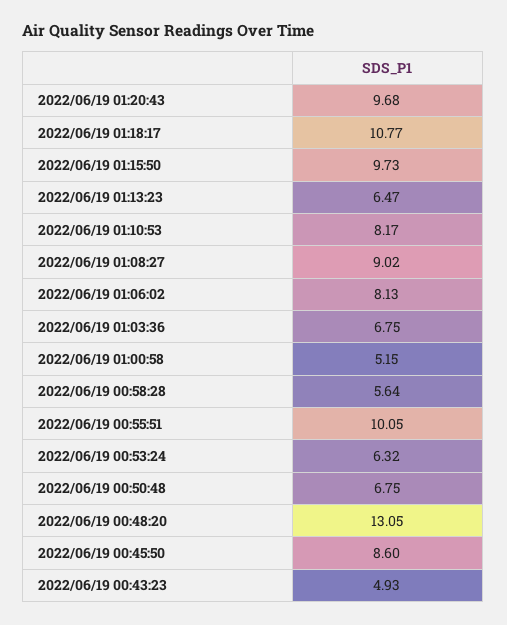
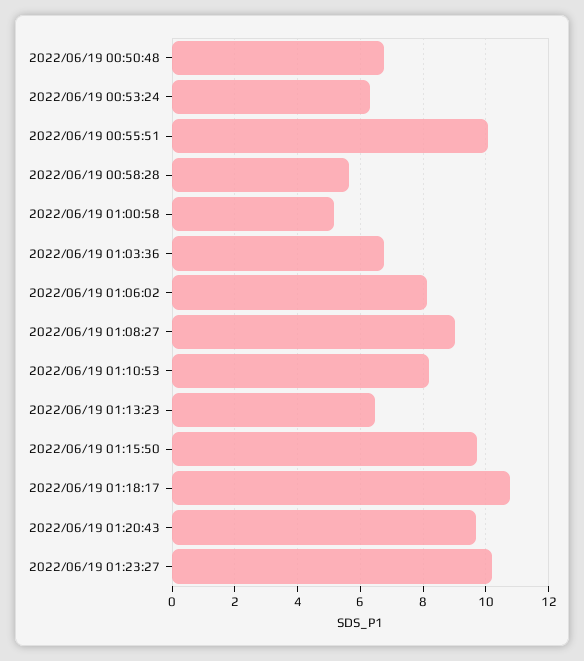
2022/06/19 00:48:20: 13.05 -> none
2022/06/19 00:45:50: 8.6 -> none
2022/06/19 00:43:23: 4.93 -> none
2022/06/19 01:23:27: none -> 10.2

